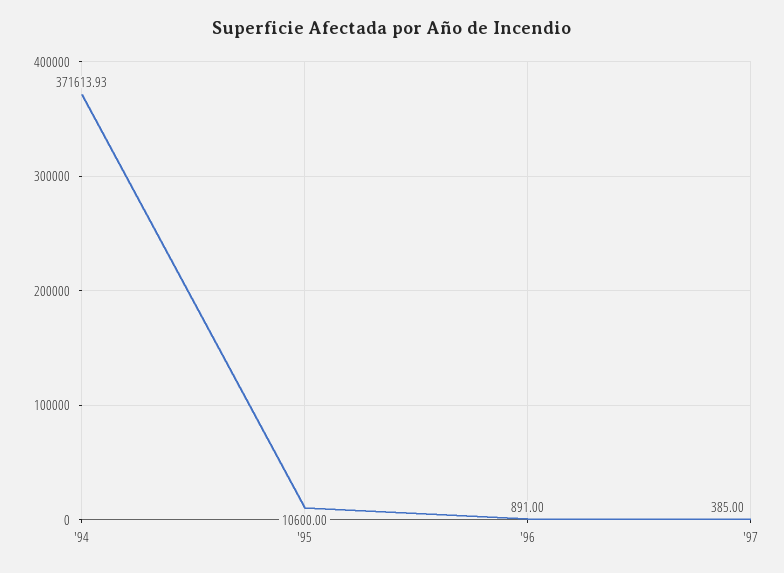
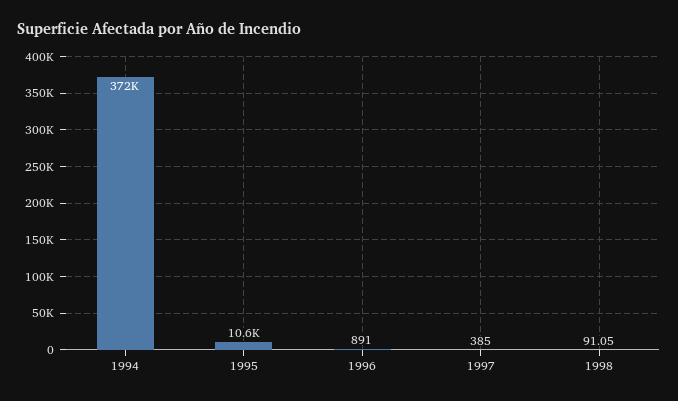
1998: none -> 91.05

